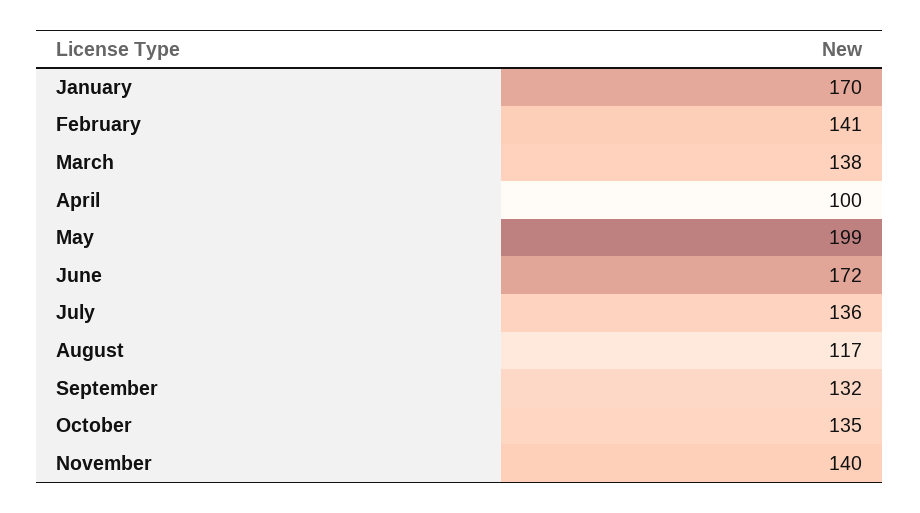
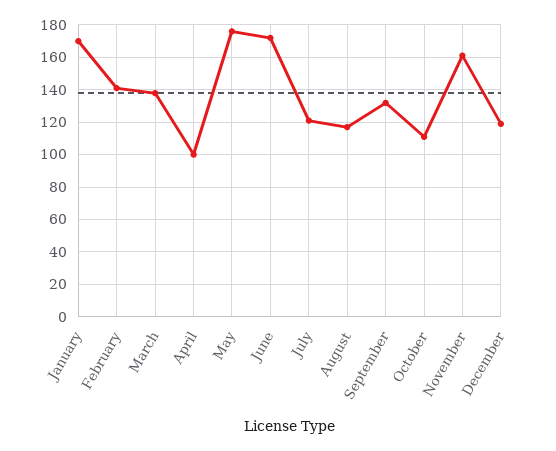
May: 199 -> 175
July: 136 -> 120
October: 135 -> 110
November: 140 -> 160
December: none -> 120

